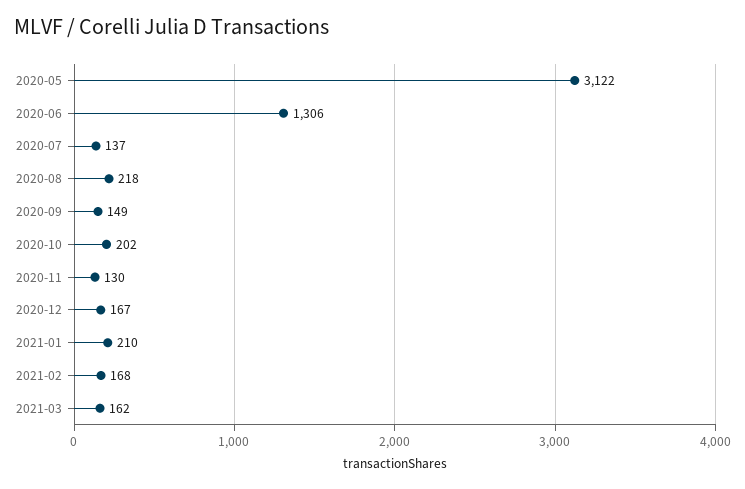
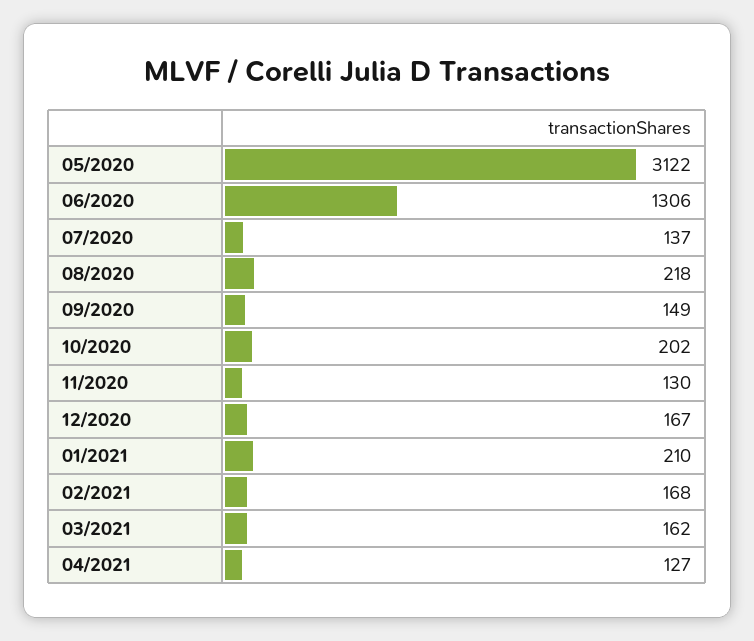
04/2021: none -> 127

